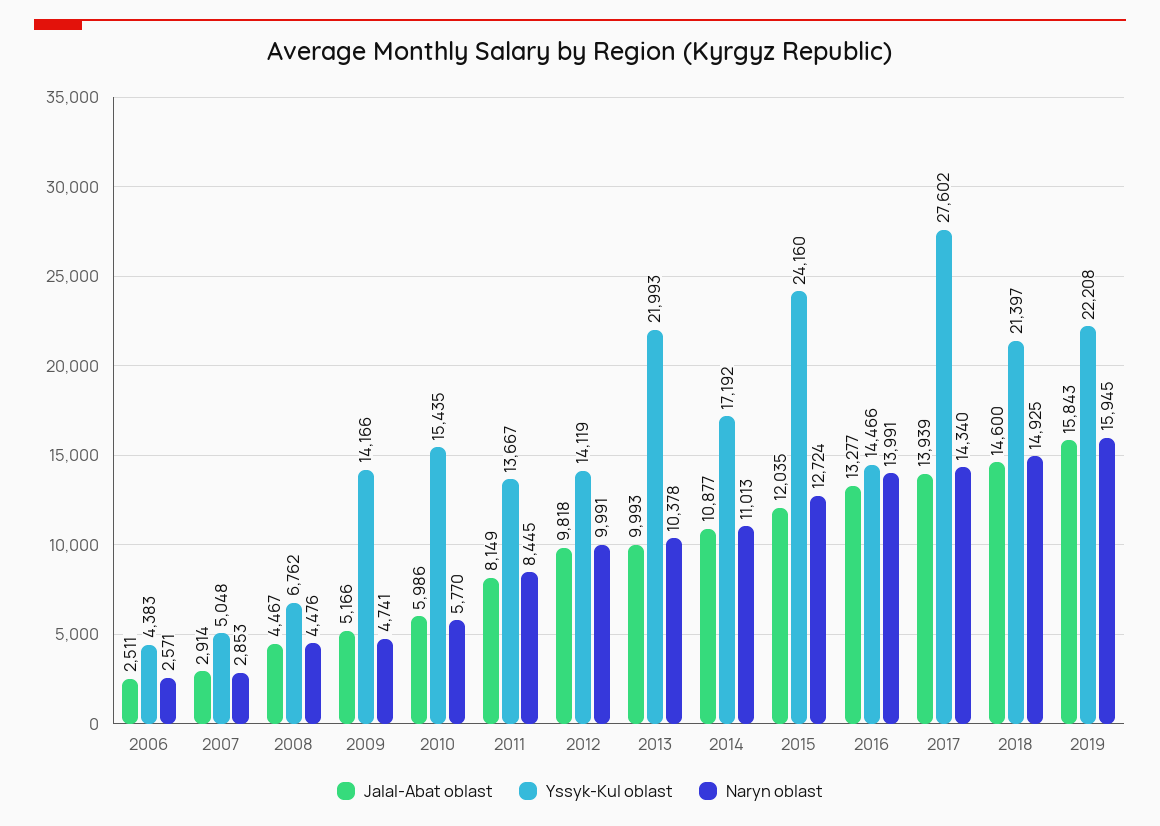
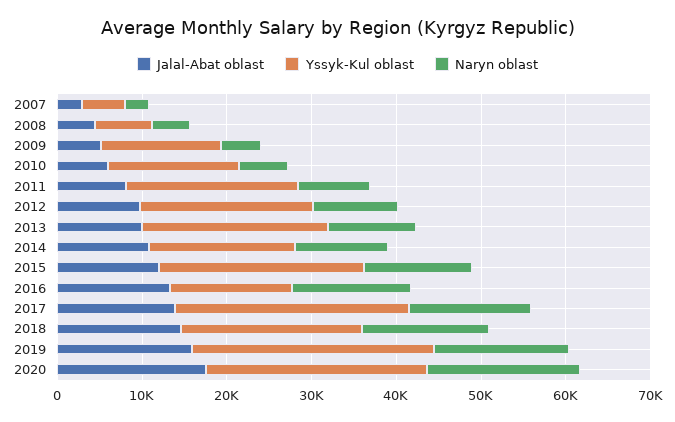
Jalal-Abat oblast, 2006: 2511 -> none
Yssyk-Kul oblast, 2006: 4383 -> none
Naryn oblast, 2006: 2571 -> none
Yssyk-Kul oblast, 2011: 13667 -> 20000
Yssyk-Kul oblast, 2012: 14119 -> 20000
Yssyk-Kul oblast, 2019: 22208 -> 28000
Jalal-Abat oblast, 2020: none -> 18000
Yssyk-Kul oblast, 2020: none -> 26000
Naryn oblast, 2020: none -> 18000

